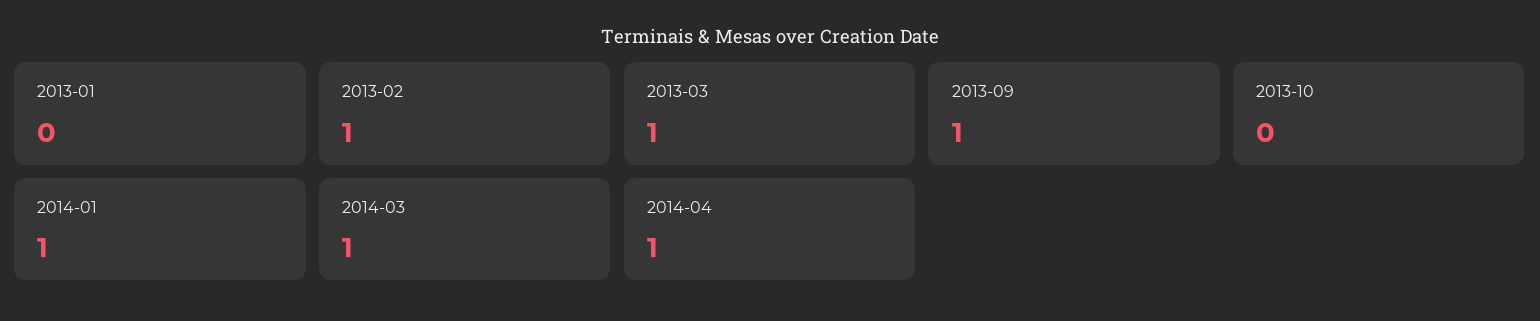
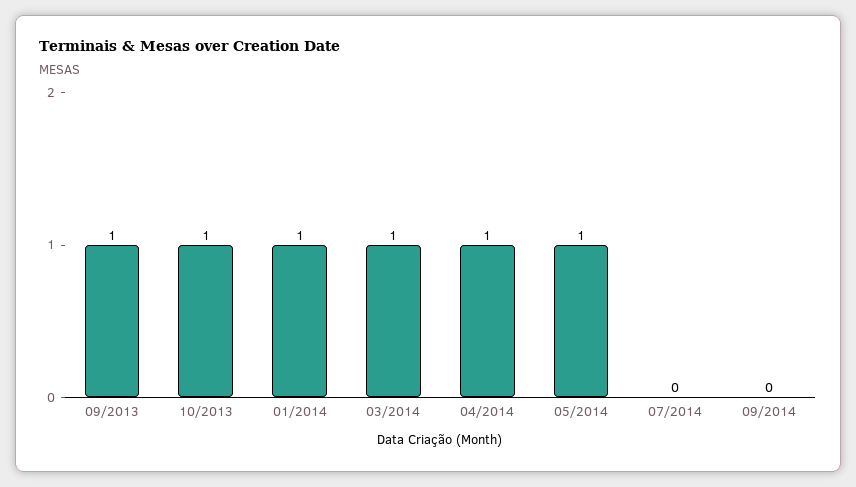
2013-01: 0 -> none
2013-02: 1 -> none
2013-03: 1 -> none
2013-10: 0 -> 1
05/2014: none -> 1
07/2014: none -> 0
09/2014: none -> 0

